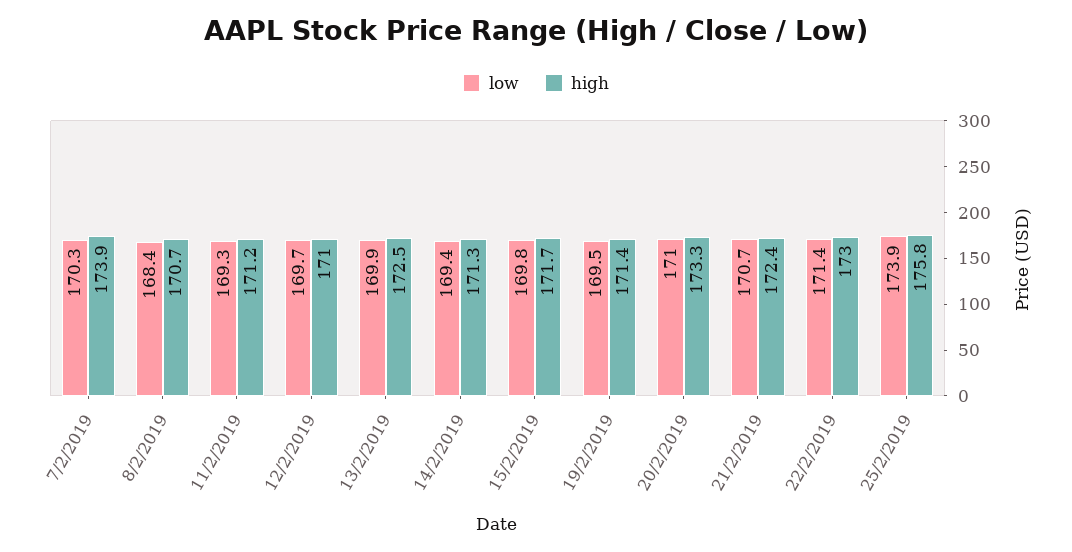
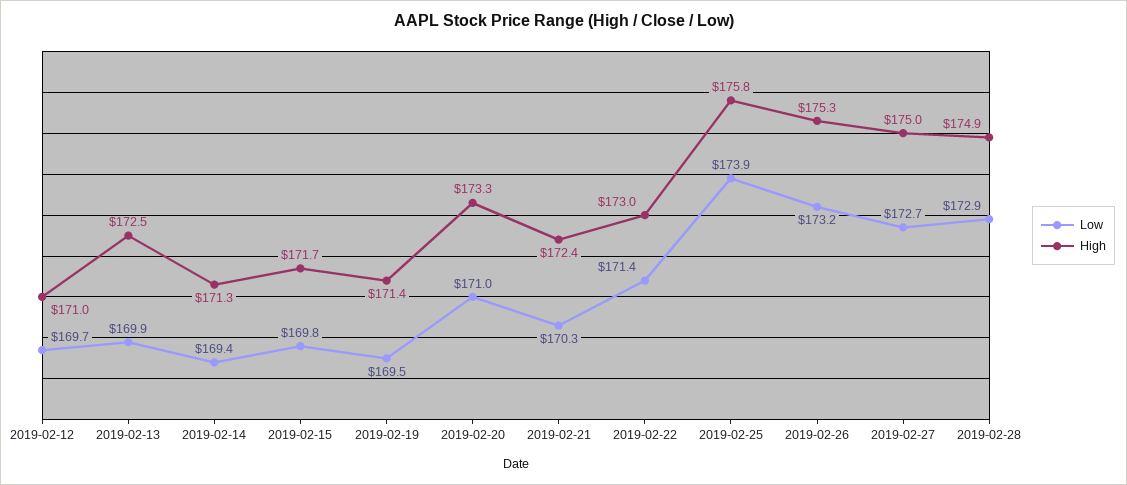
low, 7/2/2019: 170.3 -> none
high, 7/2/2019: 173.9 -> none
low, 8/2/2019: 168.4 -> none
high, 8/2/2019: 170.7 -> none
low, 11/2/2019: 169.3 -> none
high, 11/2/2019: 171.2 -> none
low, 21/2/2019: 170.7 -> 170.3
low, 2019-02-26: none -> 173.2
high, 2019-02-26: none -> 175.3
low, 2019-02-27: none -> 172.7
high, 2019-02-27: none -> 175
low, 2019-02-28: none -> 172.9
high, 2019-02-28: none -> 174.9

